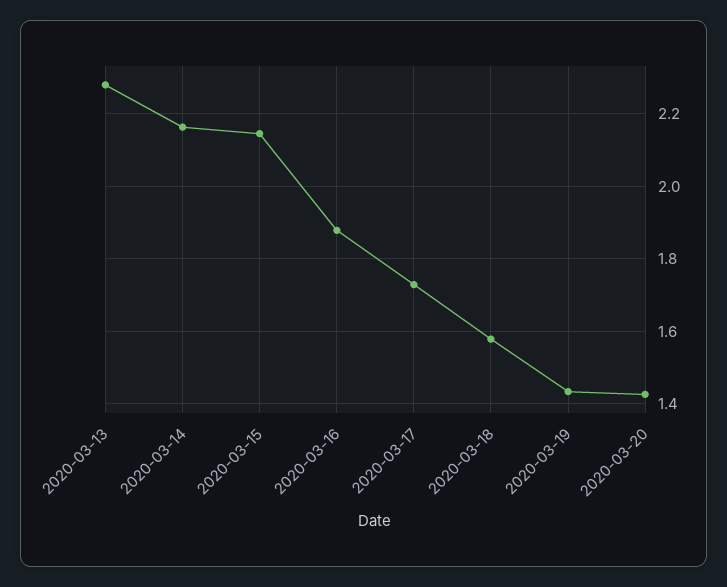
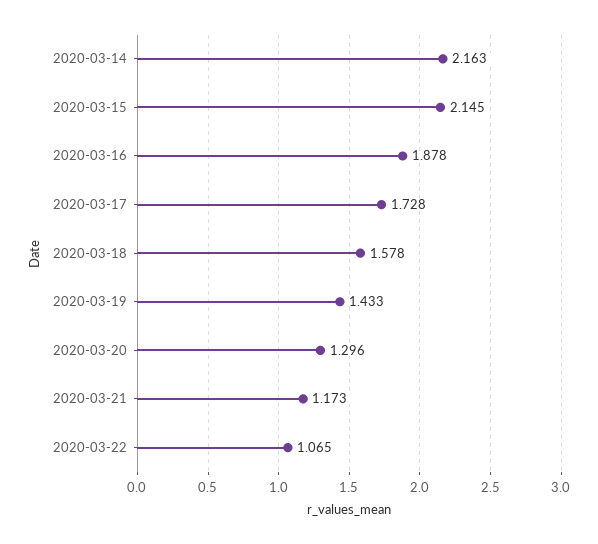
2020-03-13: 2.28 -> none
2020-03-20: 1.42 -> 1.296
2020-03-21: none -> 1.173
2020-03-22: none -> 1.065

